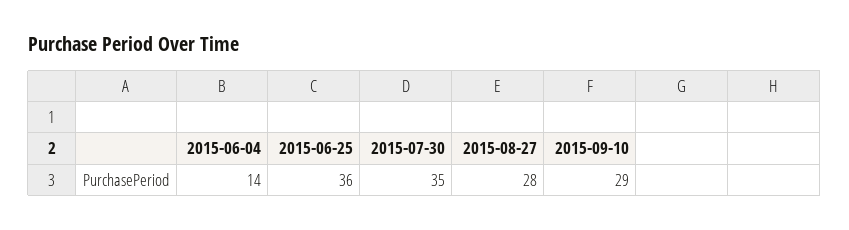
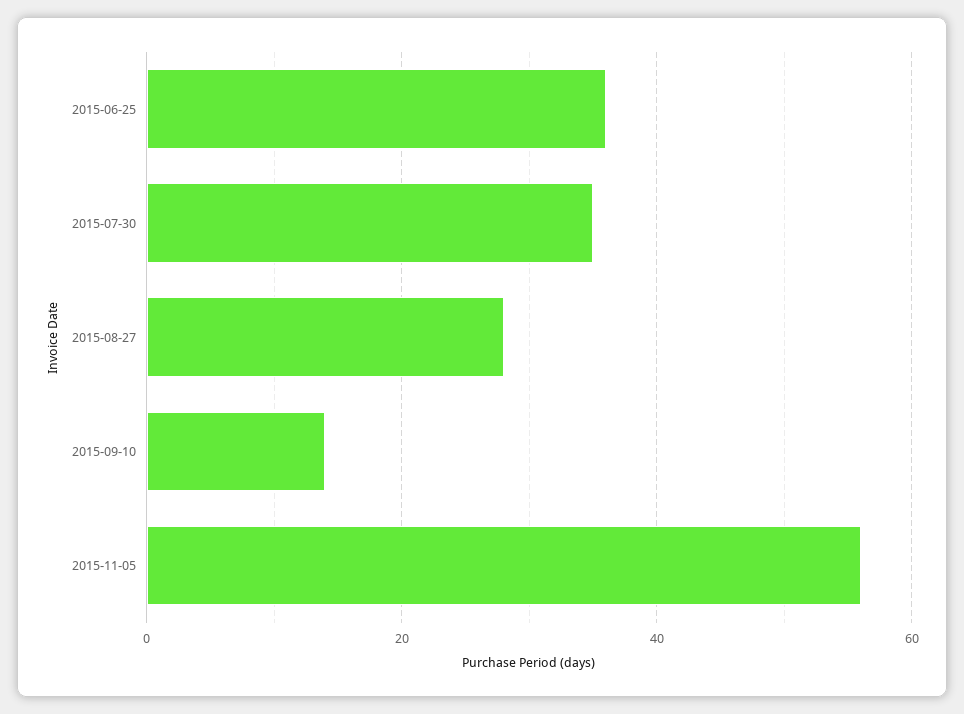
2015-06-04: 14 -> none
2015-09-10: 29 -> 15
2015-11-05: none -> 55

